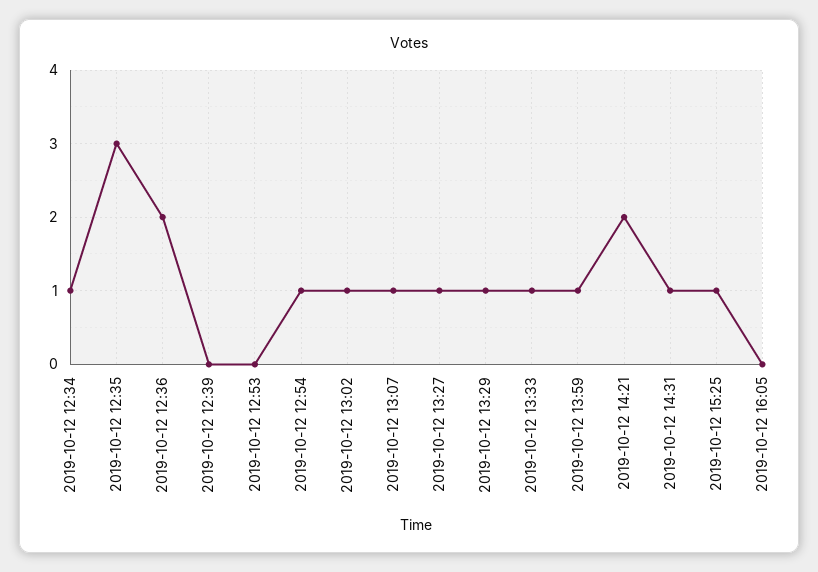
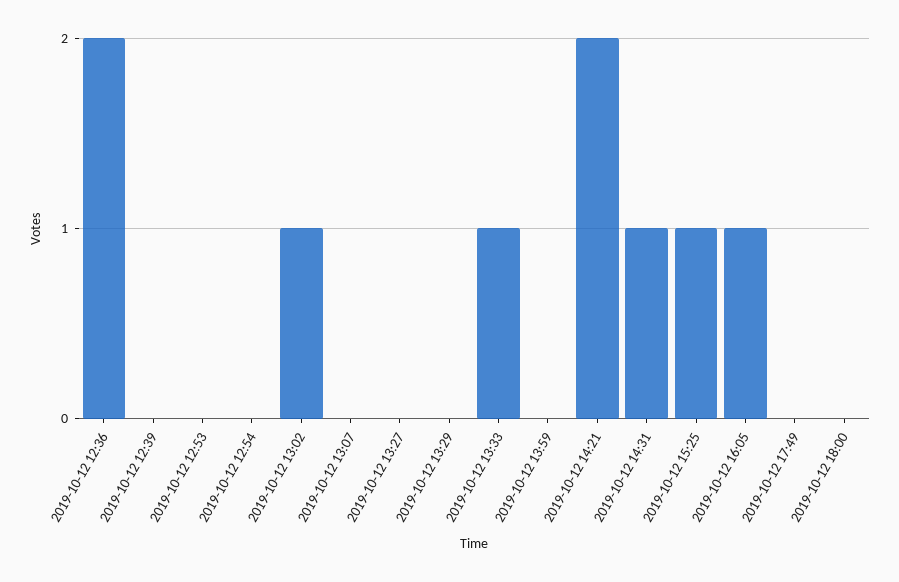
2019-10-12 12:34: 1 -> none
2019-10-12 12:35: 3 -> none
2019-10-12 12:54: 1 -> 0
2019-10-12 13:07: 1 -> 0
2019-10-12 13:27: 1 -> 0
2019-10-12 13:29: 1 -> 0
2019-10-12 13:59: 1 -> 0
2019-10-12 16:05: 0 -> 1
2019-10-12 17:49: none -> 0
2019-10-12 18:00: none -> 0

